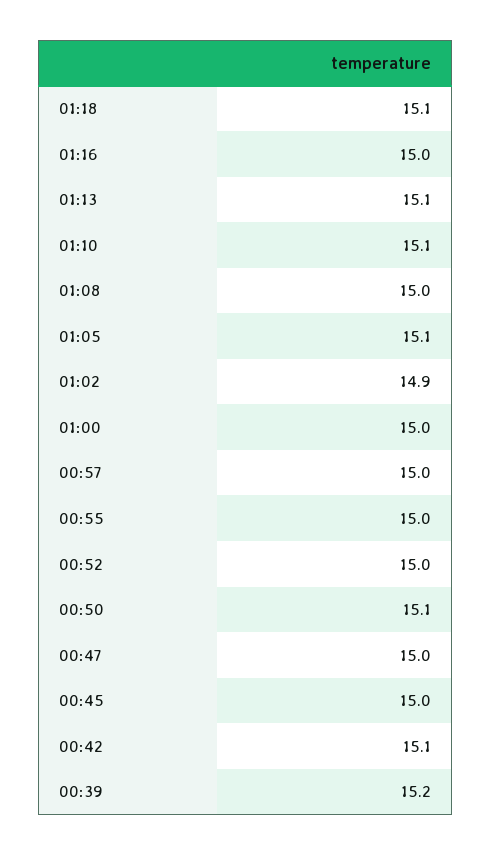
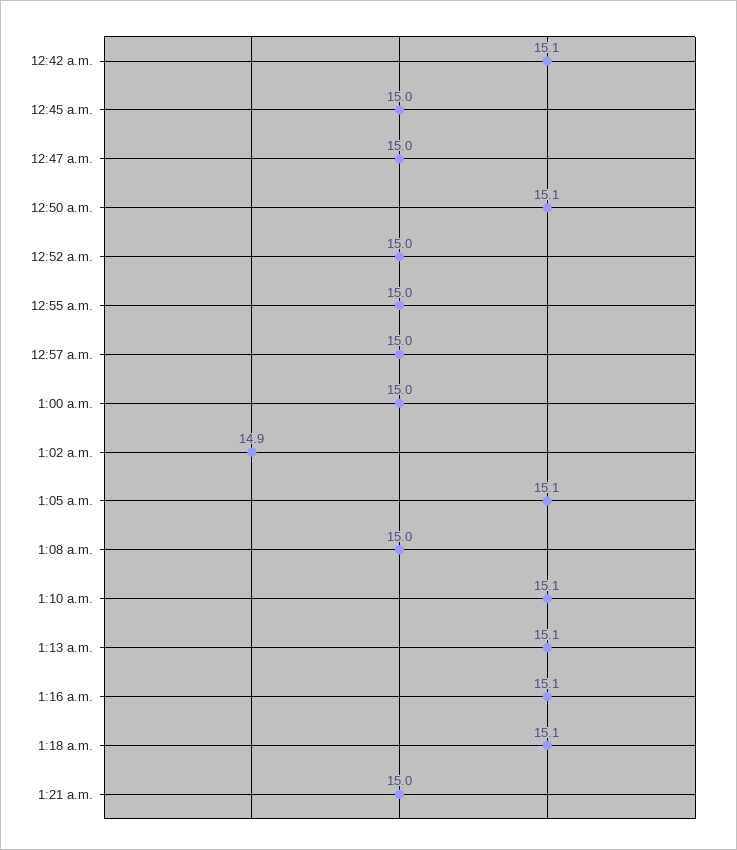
01:16: 15 -> 15.1
00:39: 15.2 -> none
1:21 a.m.: none -> 15

